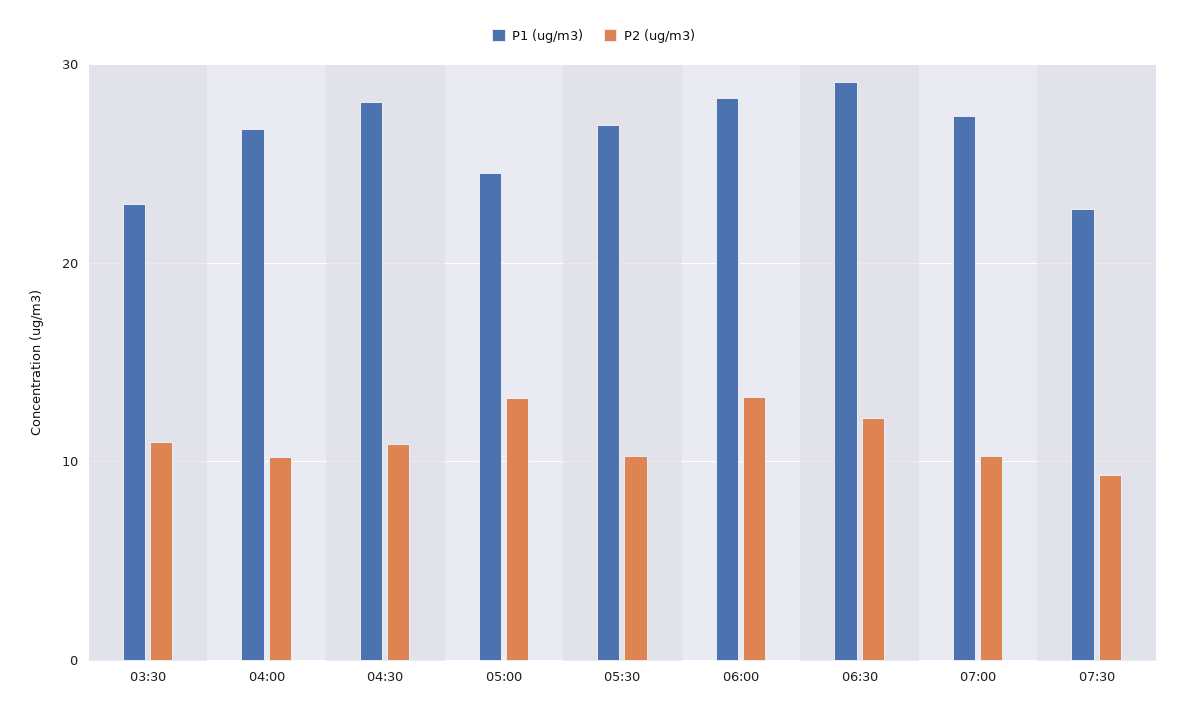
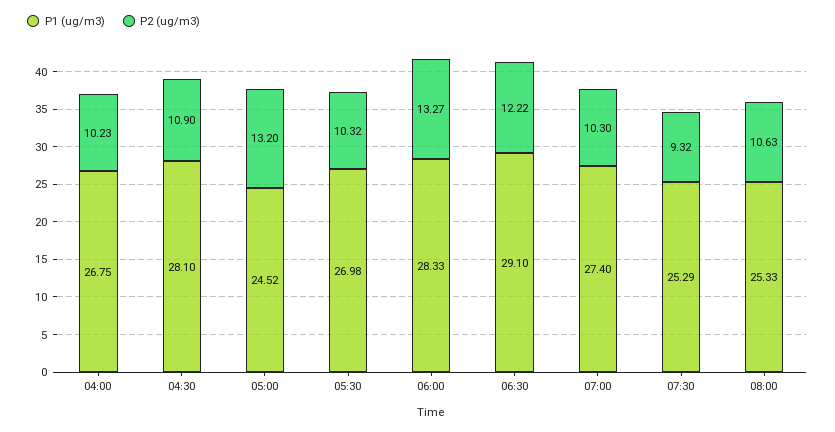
P1 (ug/m3), 03:30: 23 -> none
P2 (ug/m3), 03:30: 11 -> none
P1 (ug/m3), 07:30: 23 -> 25.29
P1 (ug/m3), 08:00: none -> 25.33
P2 (ug/m3), 08:00: none -> 10.63

